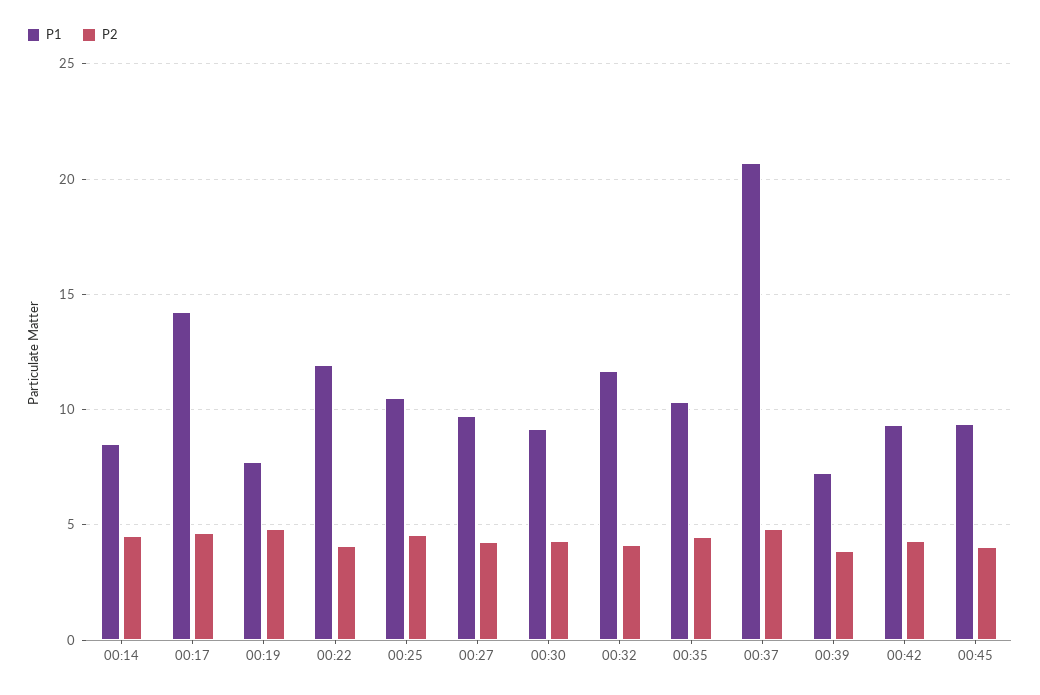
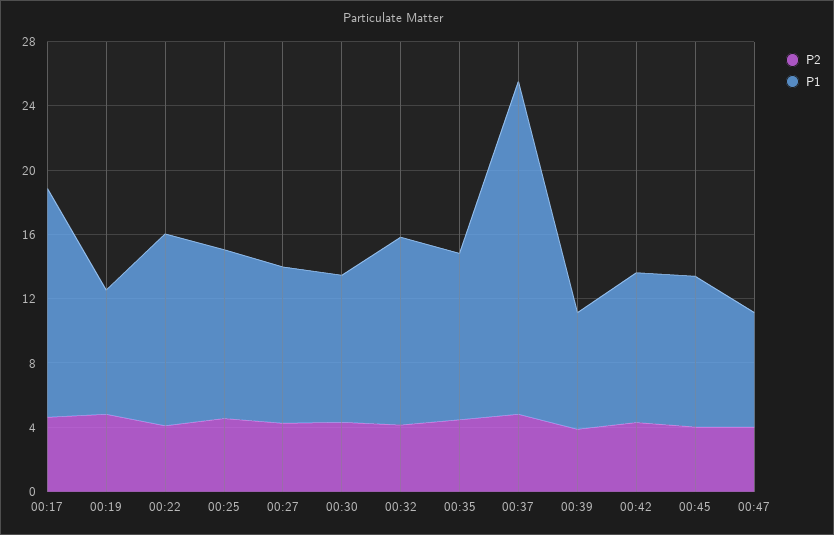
P1, 00:14: 8.5 -> none
P2, 00:14: 4.5 -> none
P2, 00:47: none -> 4
P1, 00:47: none -> 7

